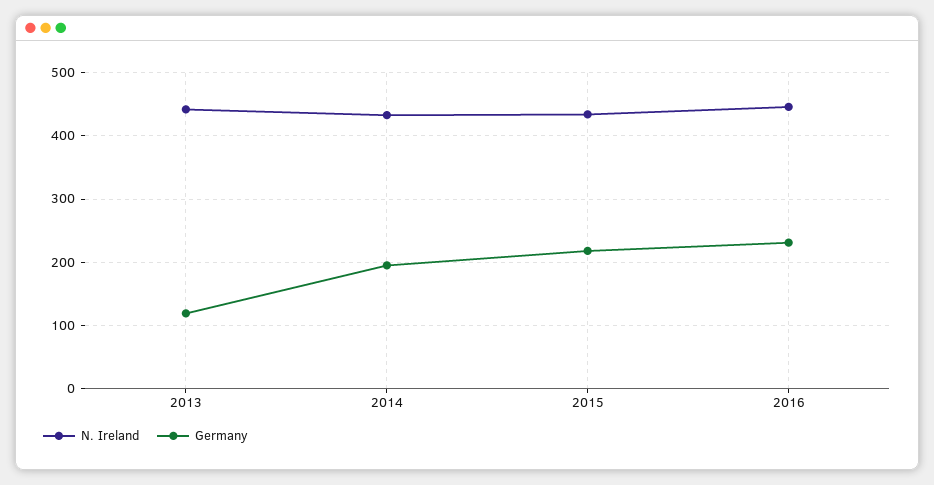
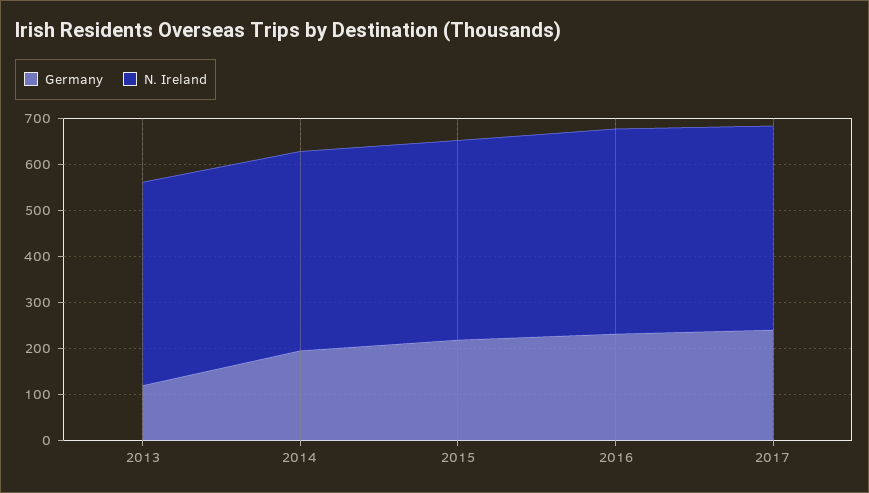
Germany, 2017: none -> 240
N. Ireland, 2017: none -> 440

